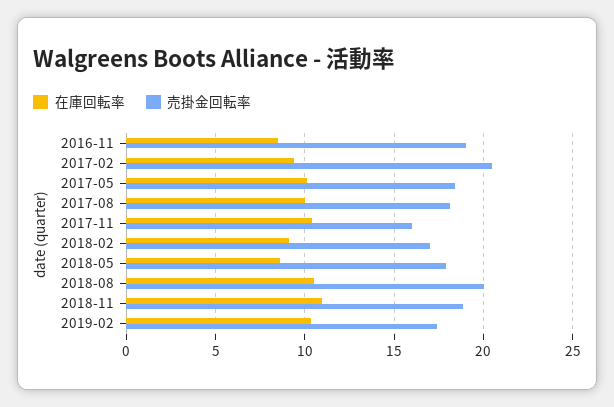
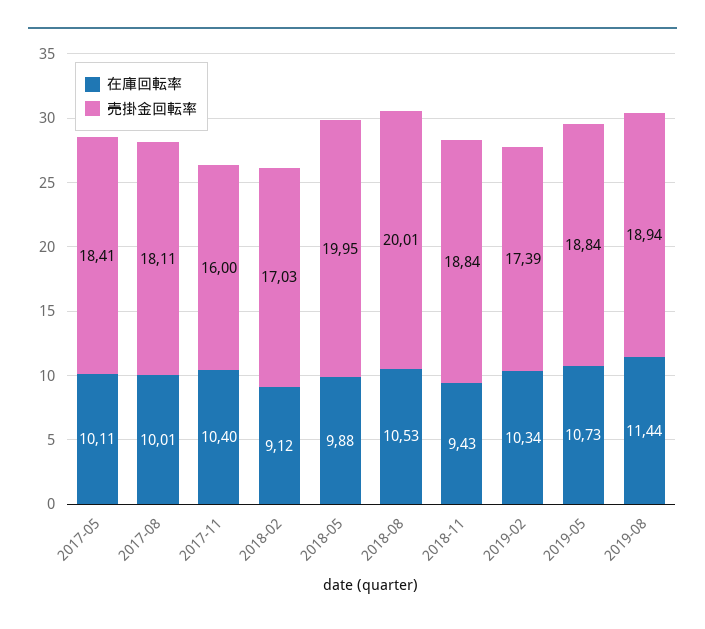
在庫回転率, 2016-11: 8.5 -> none
売掛金回転率, 2016-11: 19 -> none
在庫回転率, 2017-02: 9.5 -> none
売掛金回転率, 2017-02: 20.5 -> none
在庫回転率, 2018-05: 8.5 -> 9.88
売掛金回転率, 2018-05: 18 -> 19.95
在庫回転率, 2018-11: 11 -> 9.43
在庫回転率, 2019-05: none -> 10.73
売掛金回転率, 2019-05: none -> 18.84
在庫回転率, 2019-08: none -> 11.44
売掛金回転率, 2019-08: none -> 18.94

